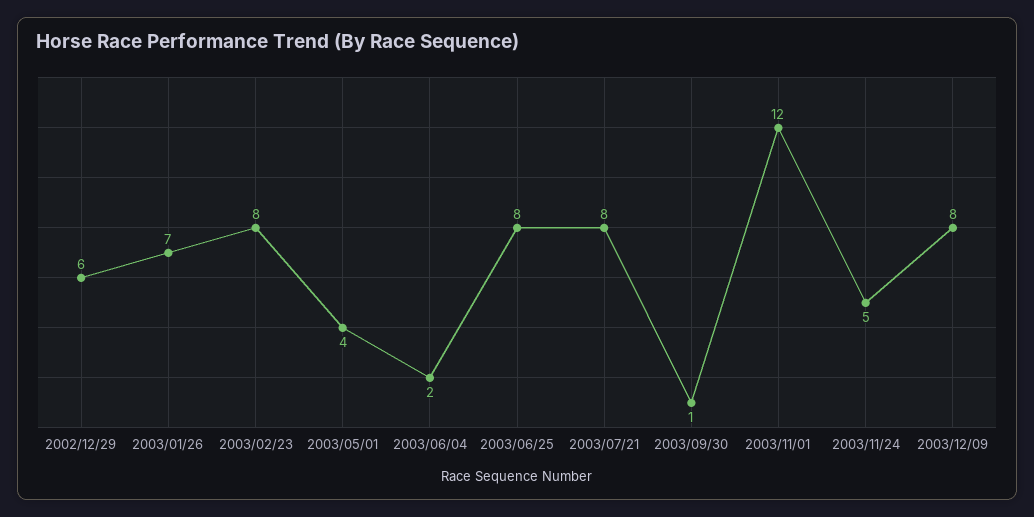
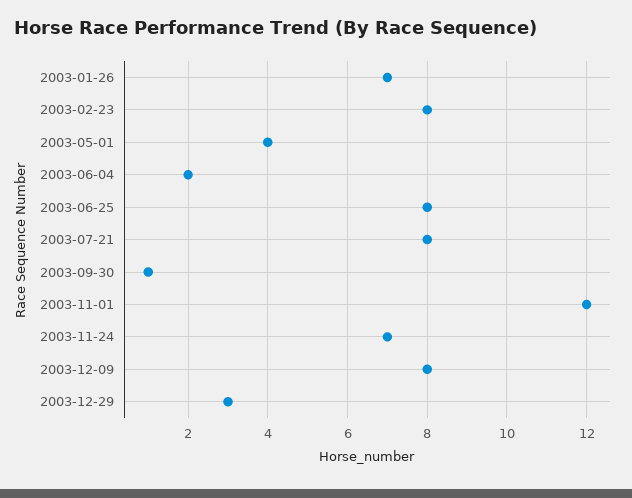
2002/12/29: 6 -> none
2003/11/24: 5 -> 7
2003-12-29: none -> 3

